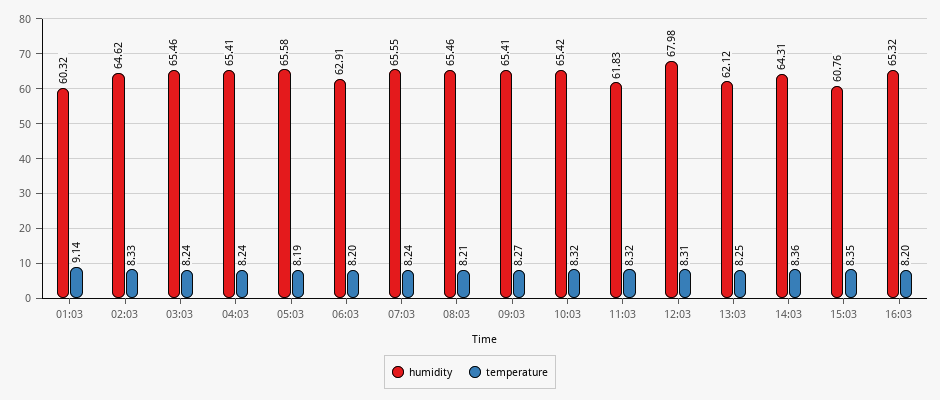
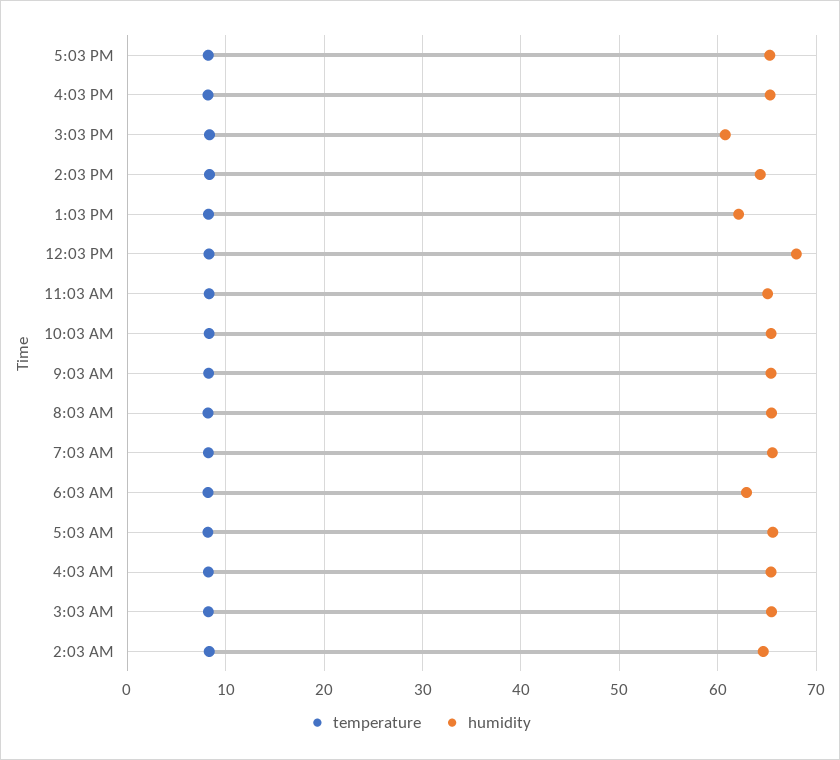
humidity, 01:03: 60.32 -> none
temperature, 01:03: 9.14 -> none
humidity, 11:03: 61.83 -> 65
temperature, 5:03 PM: none -> 8
humidity, 5:03 PM: none -> 65

